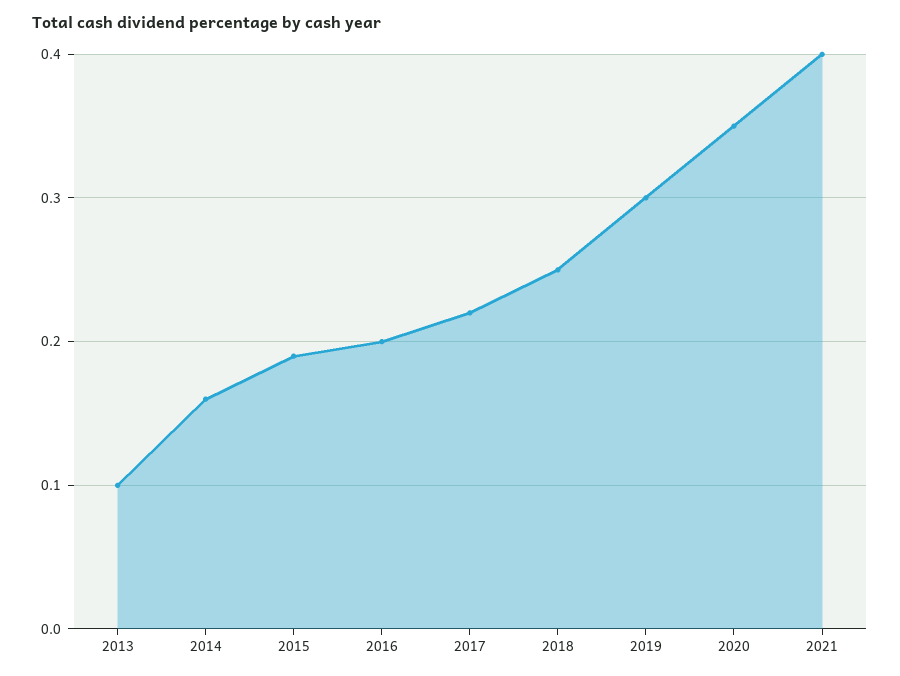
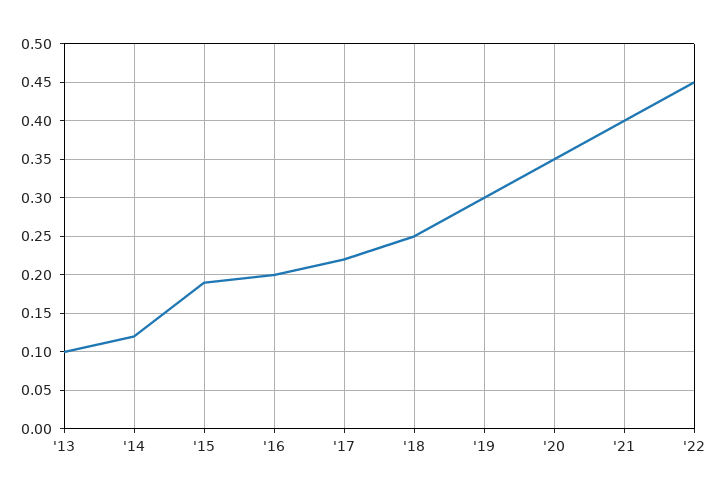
2014: 0.16 -> 0.12
'22: none -> 0.45

